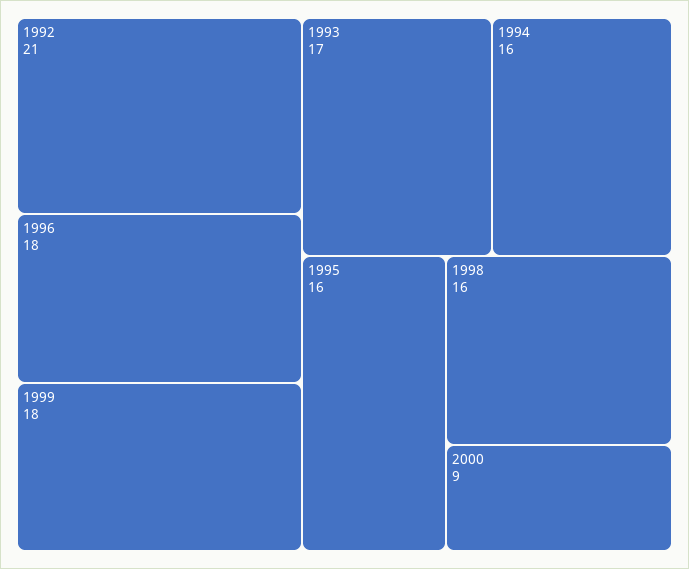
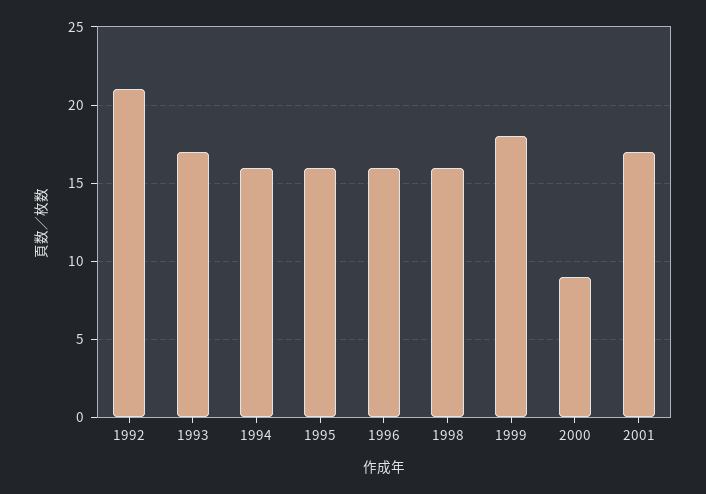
1996: 18 -> 16
2001: none -> 17

